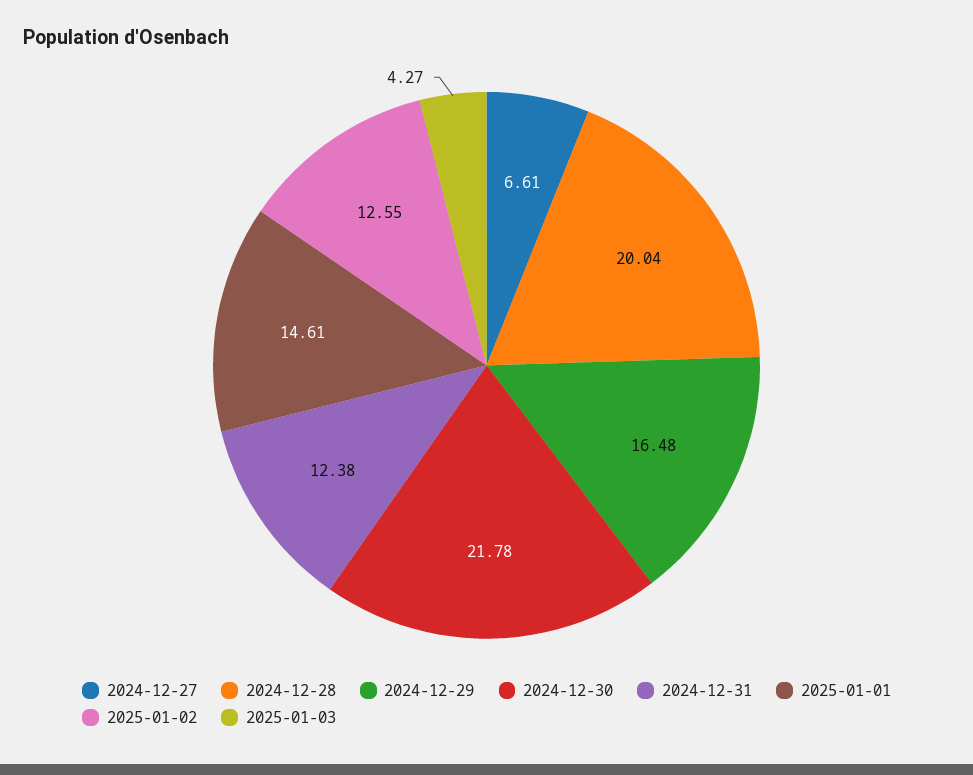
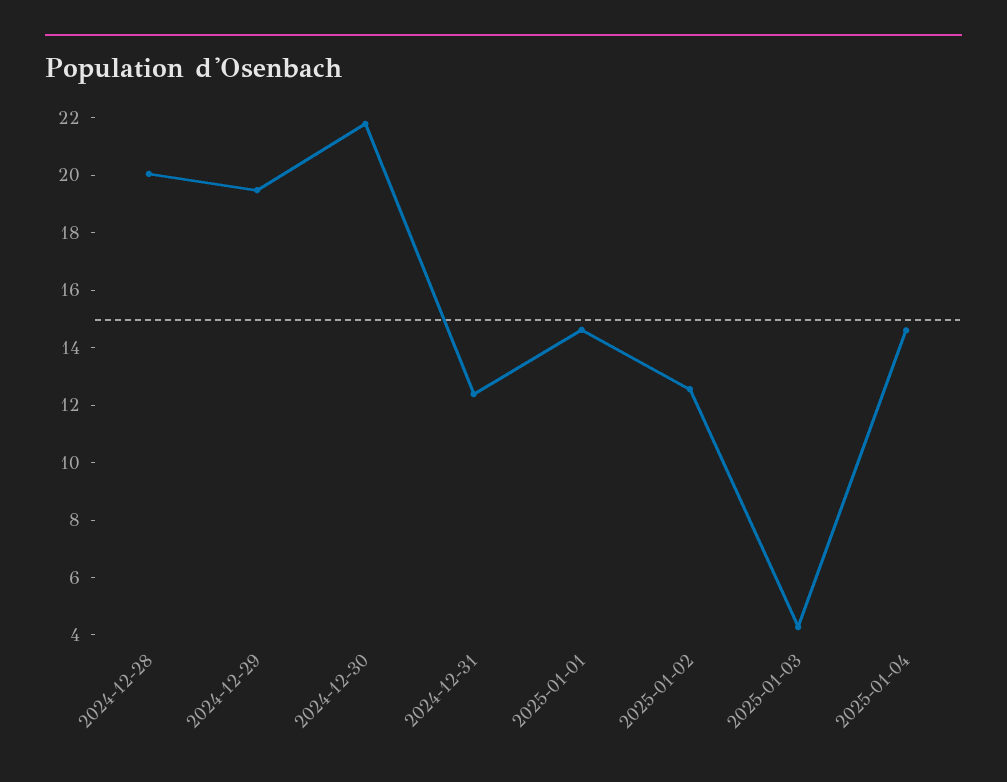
2024-12-27: 6.61 -> none
2024-12-29: 16.48 -> 19.5
2025-01-04: none -> 14.5

